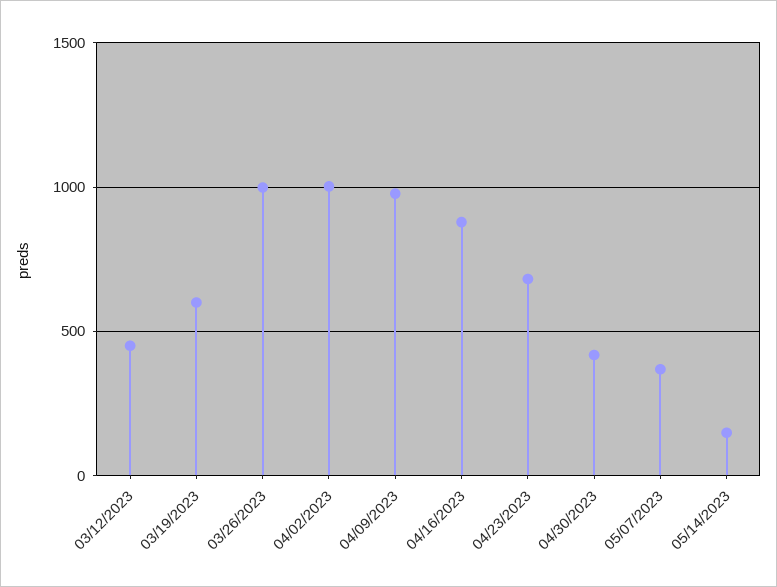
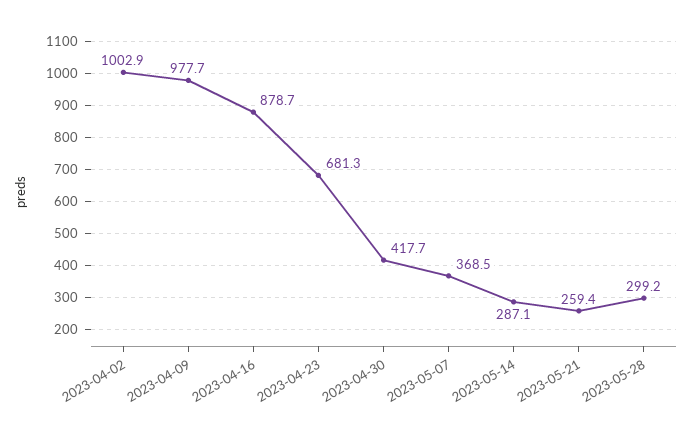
03/12/2023: 450 -> none
03/19/2023: 600 -> none
03/26/2023: 1000 -> none
05/14/2023: 150 -> 287.1
2023-05-21: none -> 259.4
2023-05-28: none -> 299.2

